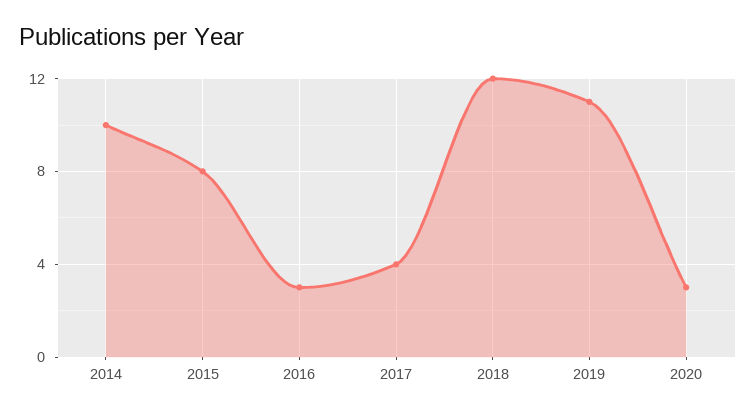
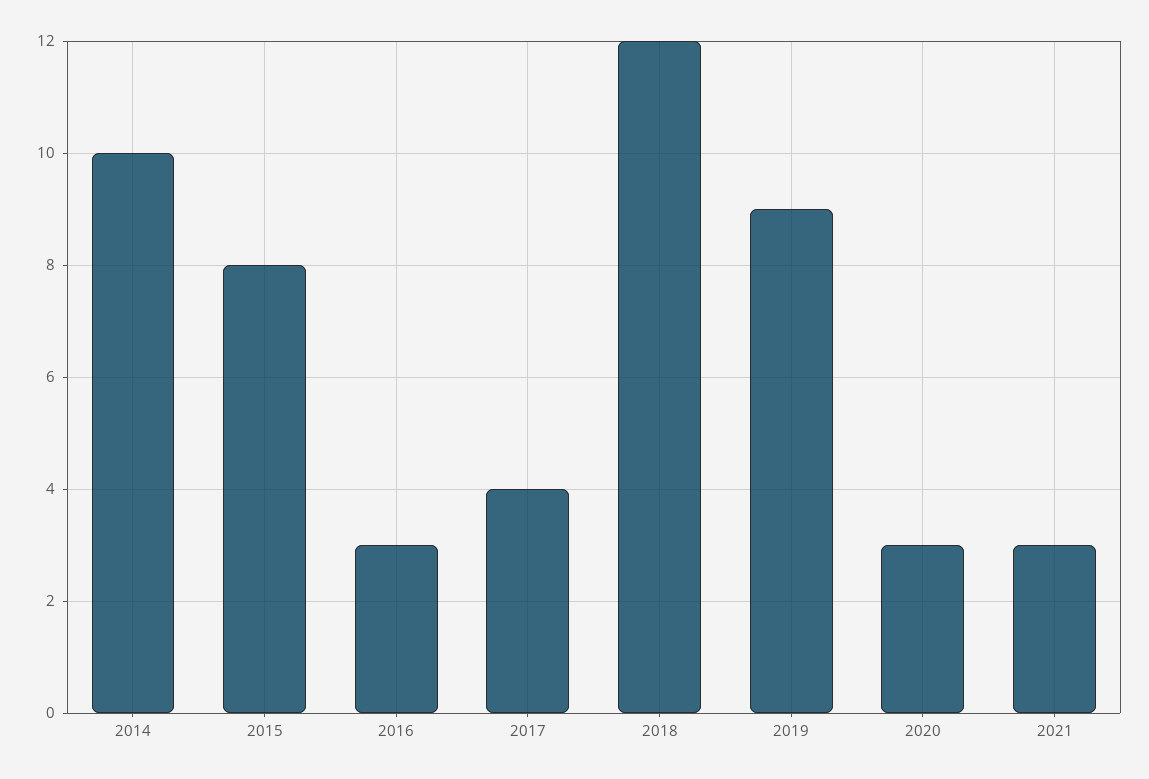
2019: 11 -> 9
2021: none -> 3

